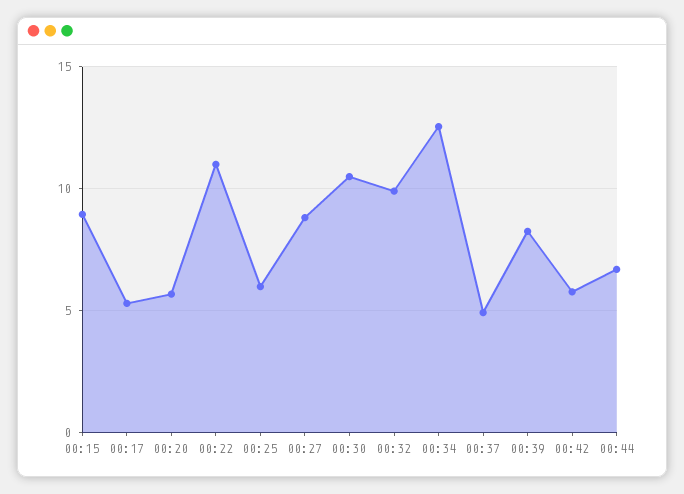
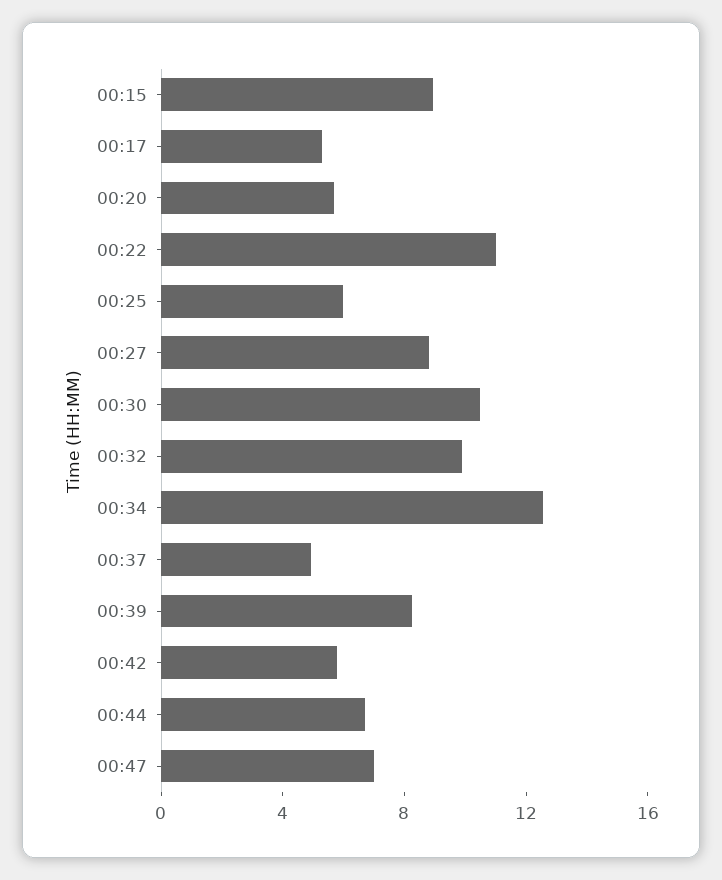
00:47: none -> 7

